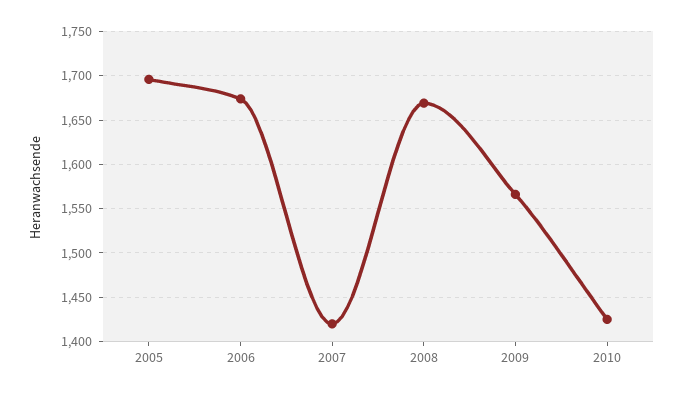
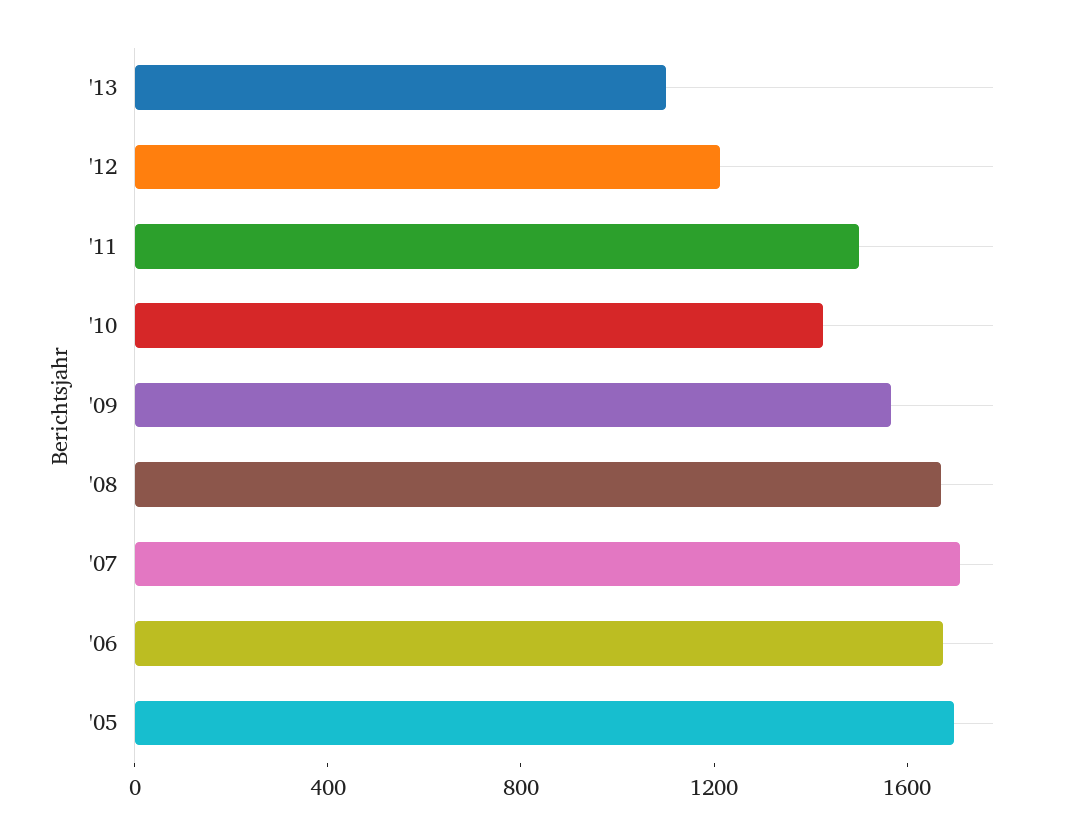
2007: 1420 -> 1700
'13: none -> 1100
'12: none -> 1200
'11: none -> 1500

